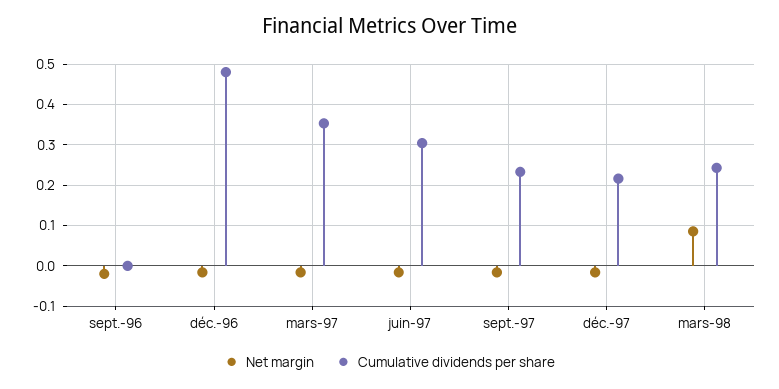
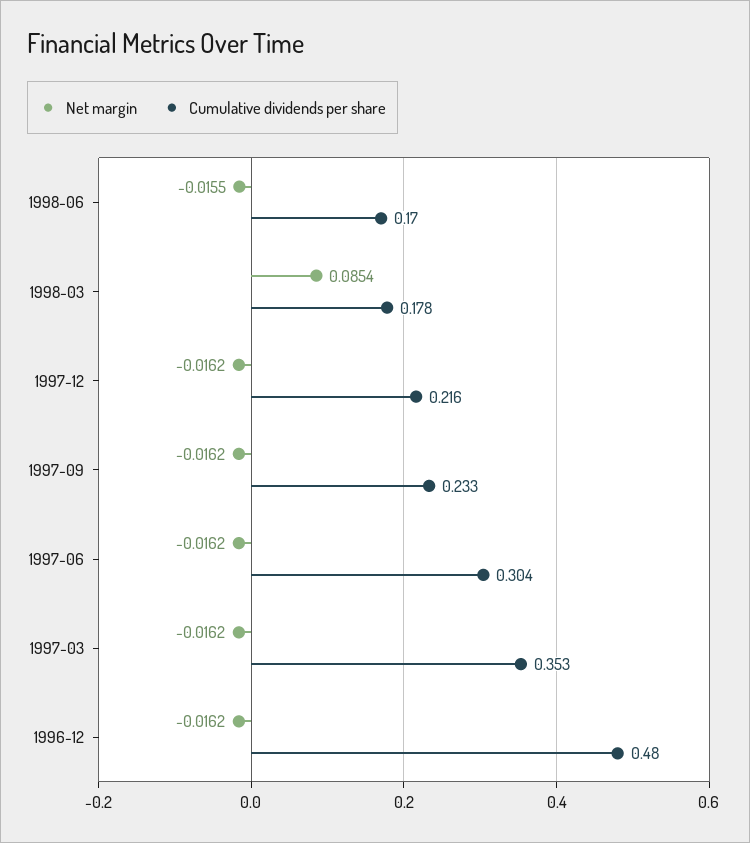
Net margin, sept.-96: -0.02 -> none
Cumulative dividends per share, sept.-96: 0 -> none
Cumulative dividends per share, mars-98: 0.24 -> 0.178
Net margin, 1998-06: none -> -0.0155
Cumulative dividends per share, 1998-06: none -> 0.17

